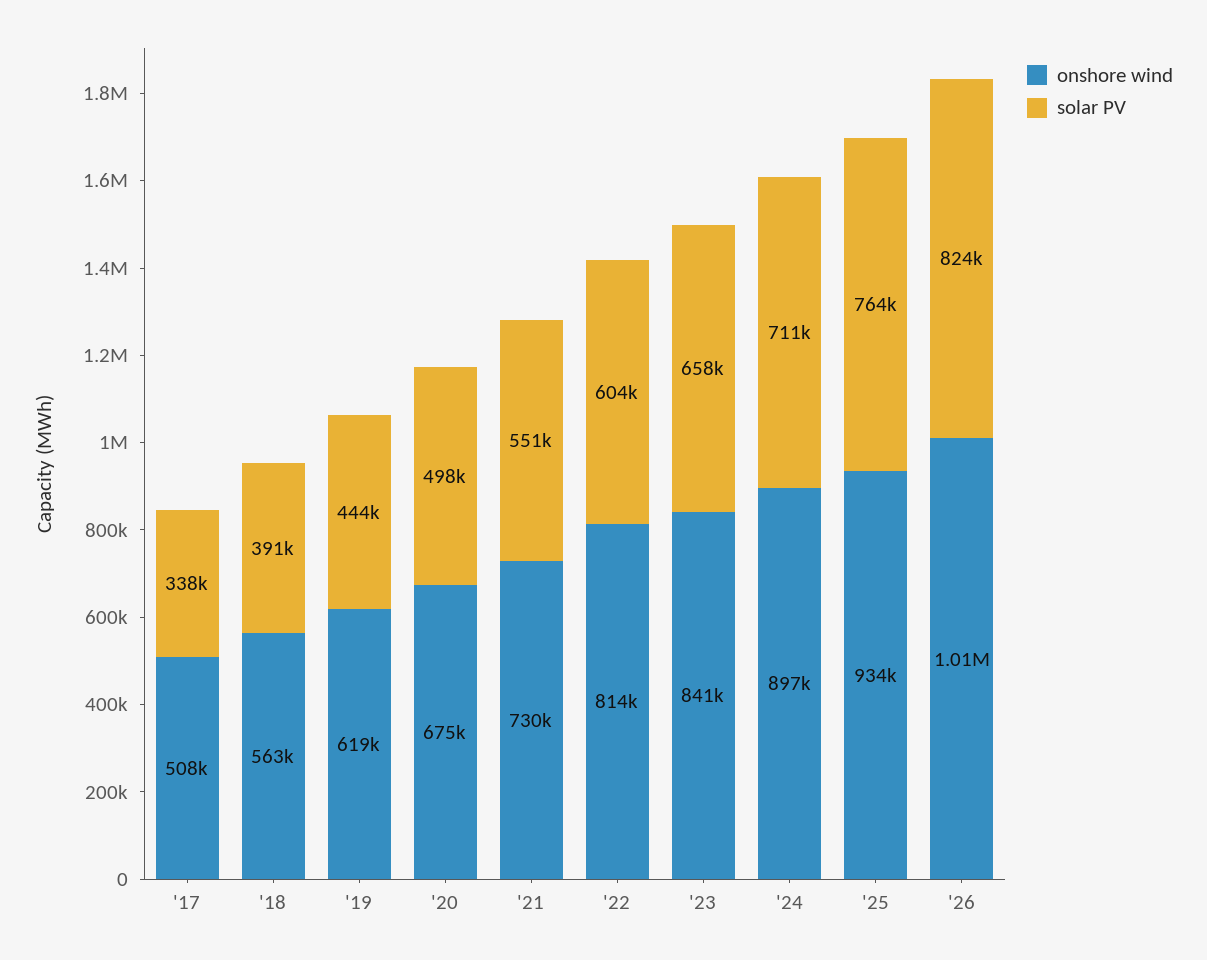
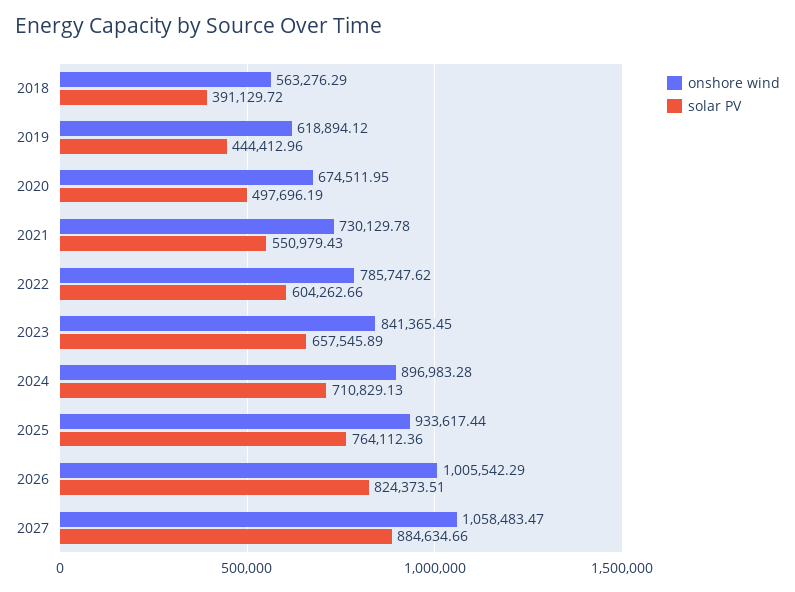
onshore wind, '17: 508000 -> none
solar PV, '17: 338000 -> none
onshore wind, '22: 814000 -> 785747.62
onshore wind, 2027: none -> 1058483.47
solar PV, 2027: none -> 884634.66

